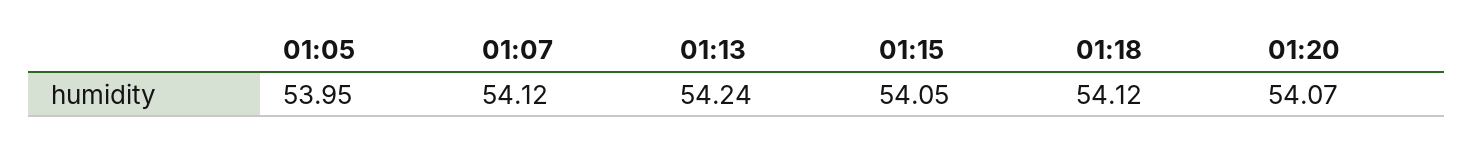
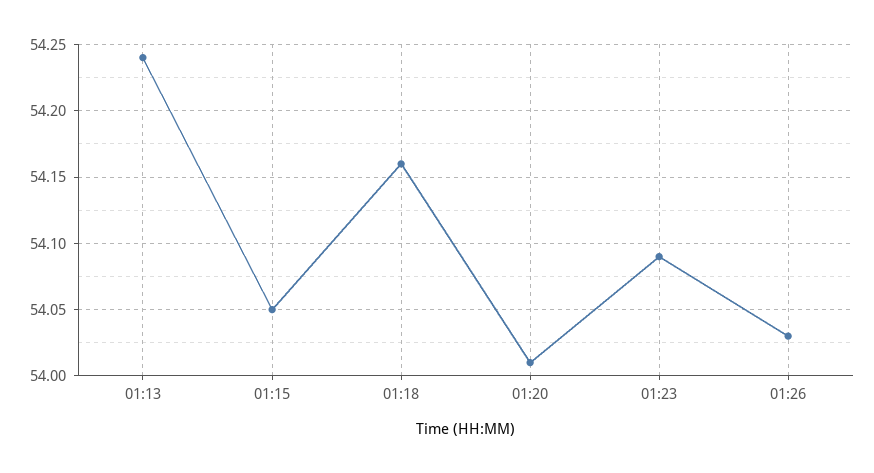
01:05: 53.95 -> none
01:07: 54.12 -> none
01:18: 54.12 -> 54.16
01:20: 54.07 -> 54.01
01:23: none -> 54.09
01:26: none -> 54.03

